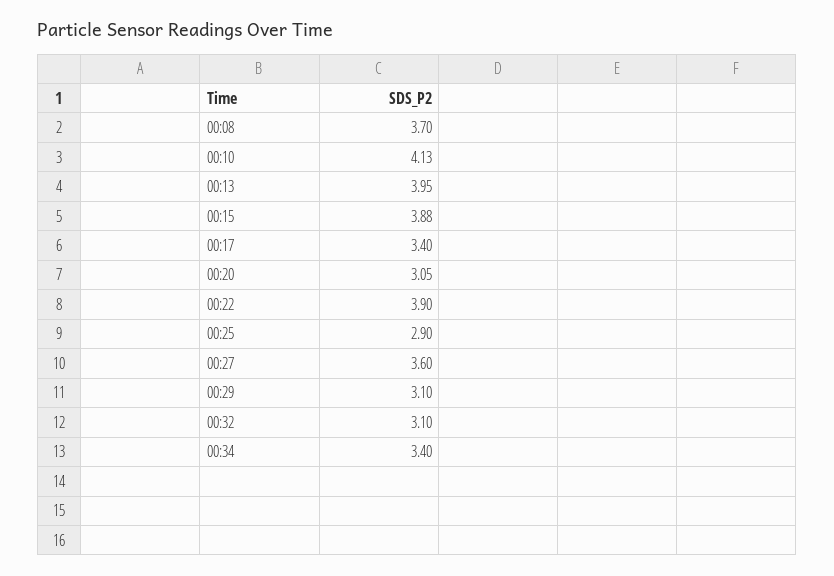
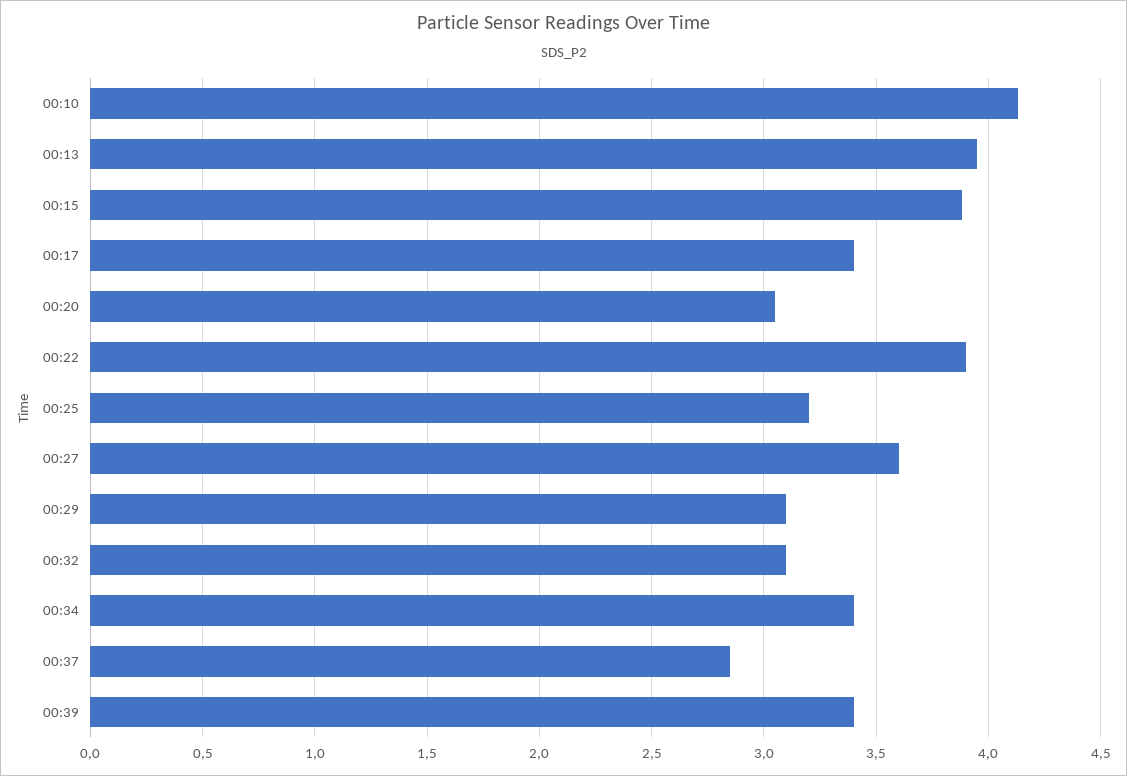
00:08: 3.7 -> none
00:25: 2.9 -> 3.2
00:37: none -> 2.85
00:39: none -> 3.4

